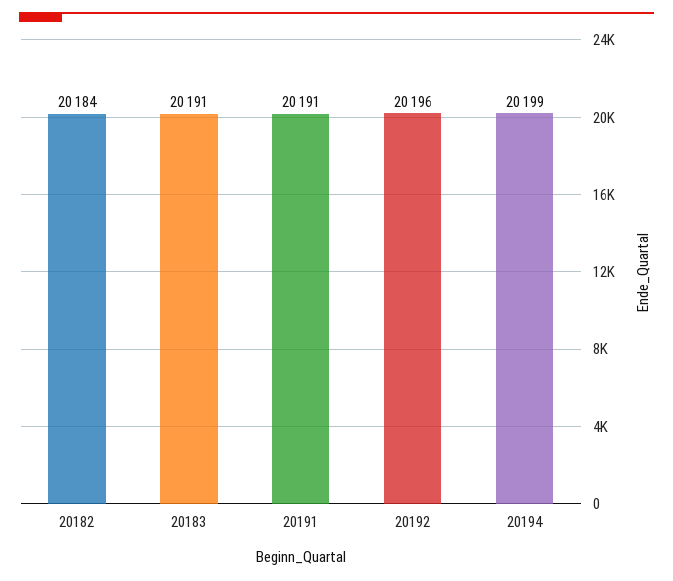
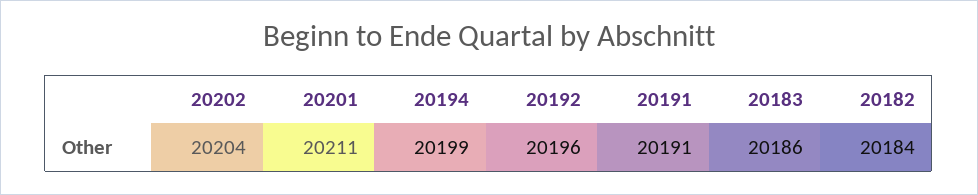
20183: 20191 -> 20186
20202: none -> 20204
20201: none -> 20211

